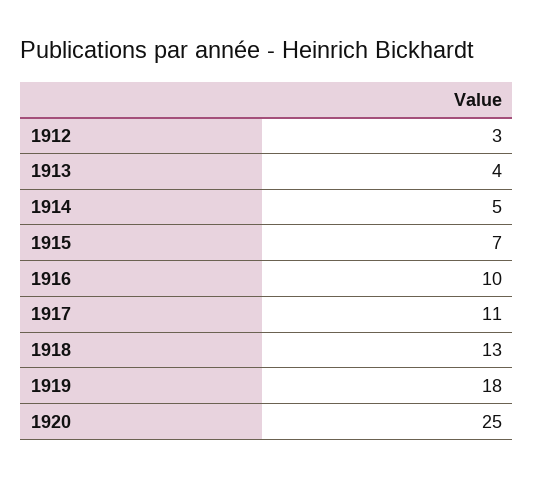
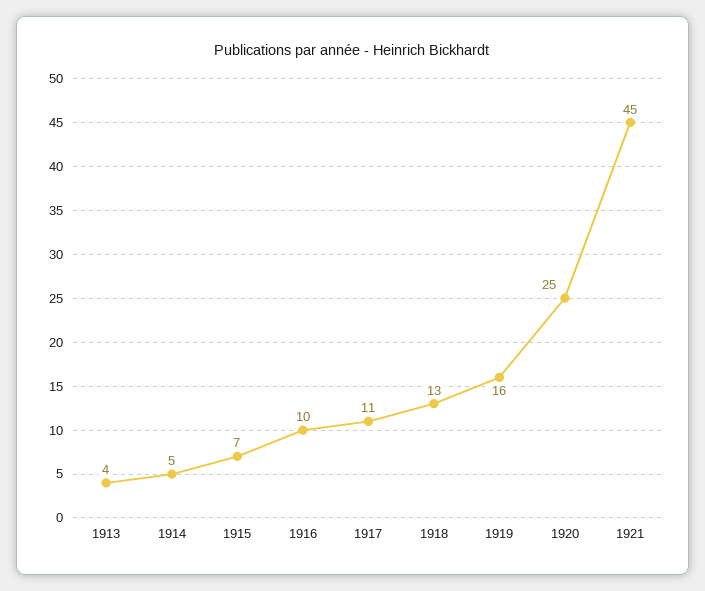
1912: 3 -> none
1919: 18 -> 16
1921: none -> 45

